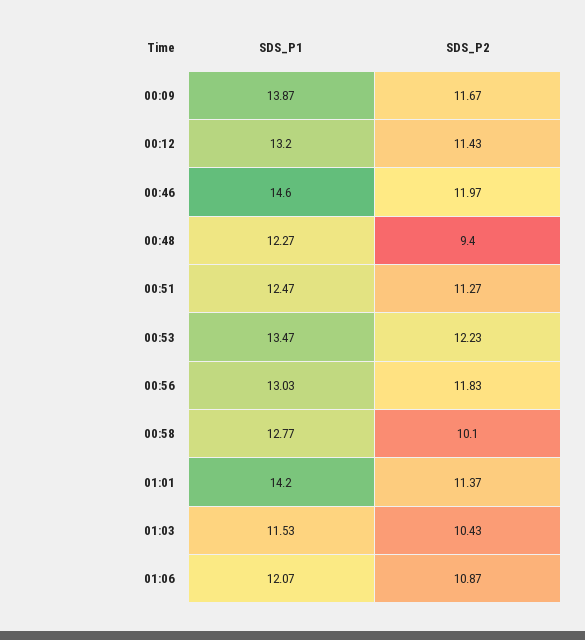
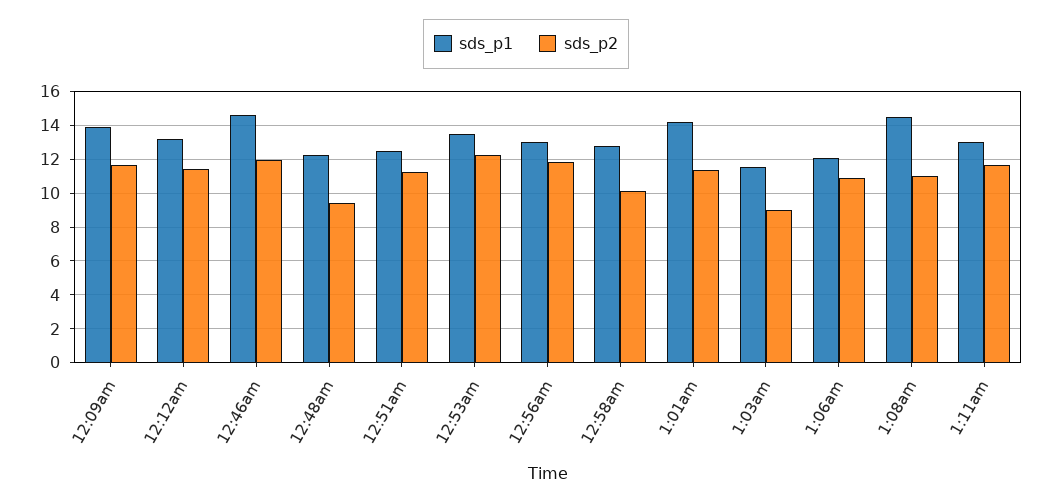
SDS_P2, 01:03: 10.43 -> 9
SDS_P1, 1:08am: none -> 14.5
SDS_P2, 1:08am: none -> 11
SDS_P1, 1:11am: none -> 13
SDS_P2, 1:11am: none -> 11.5

